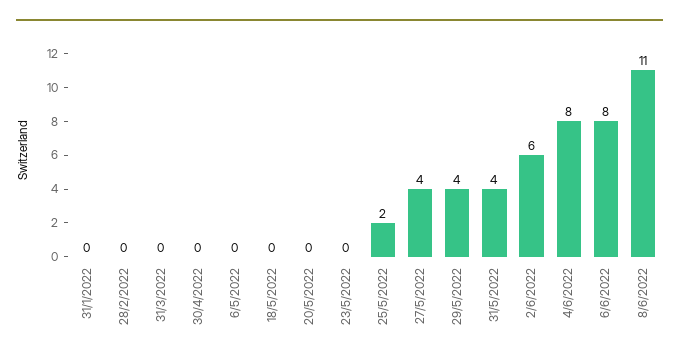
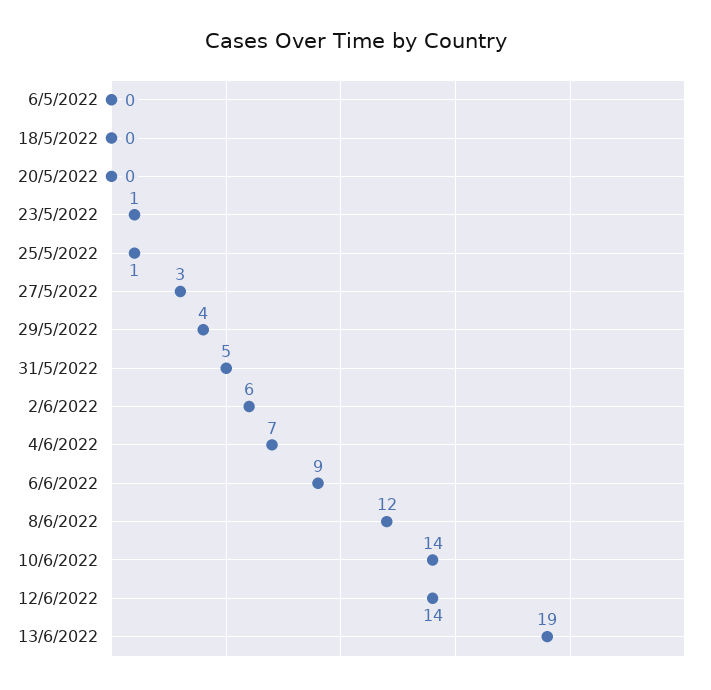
31/1/2022: 0 -> none
28/2/2022: 0 -> none
31/3/2022: 0 -> none
30/4/2022: 0 -> none
23/5/2022: 0 -> 1
25/5/2022: 2 -> 1
27/5/2022: 4 -> 3
31/5/2022: 4 -> 5
4/6/2022: 8 -> 7
6/6/2022: 8 -> 9
8/6/2022: 11 -> 12
10/6/2022: none -> 14
12/6/2022: none -> 14
13/6/2022: none -> 19

